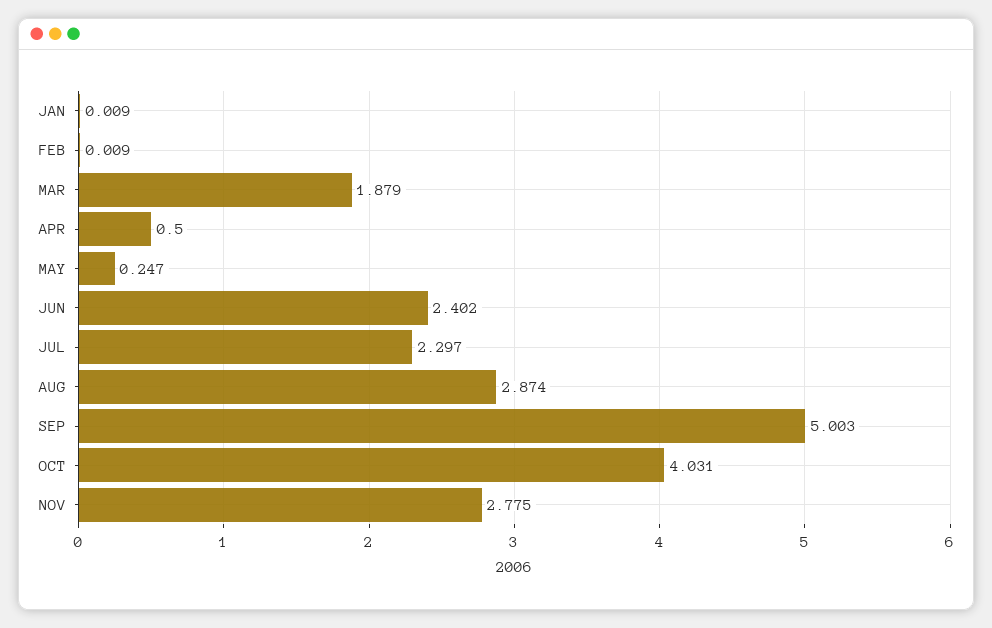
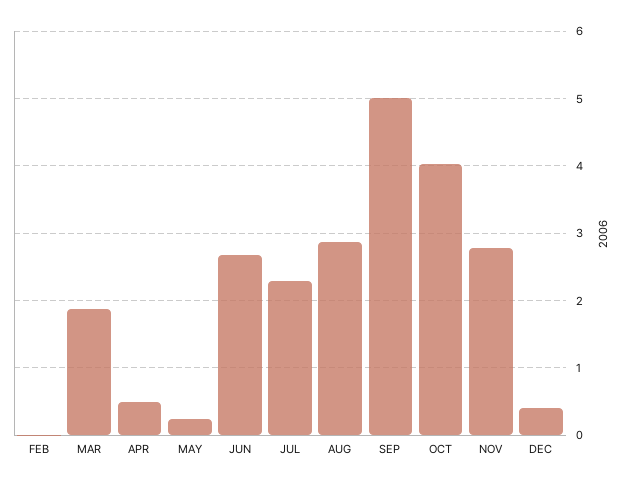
JAN: 0.009 -> none
JUN: 2.402 -> 2.7
DEC: none -> 0.4

